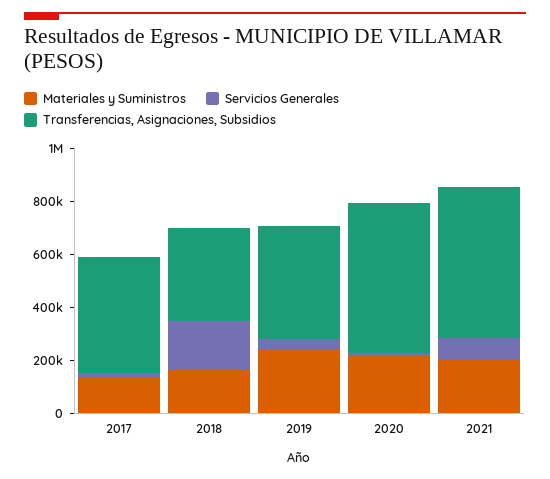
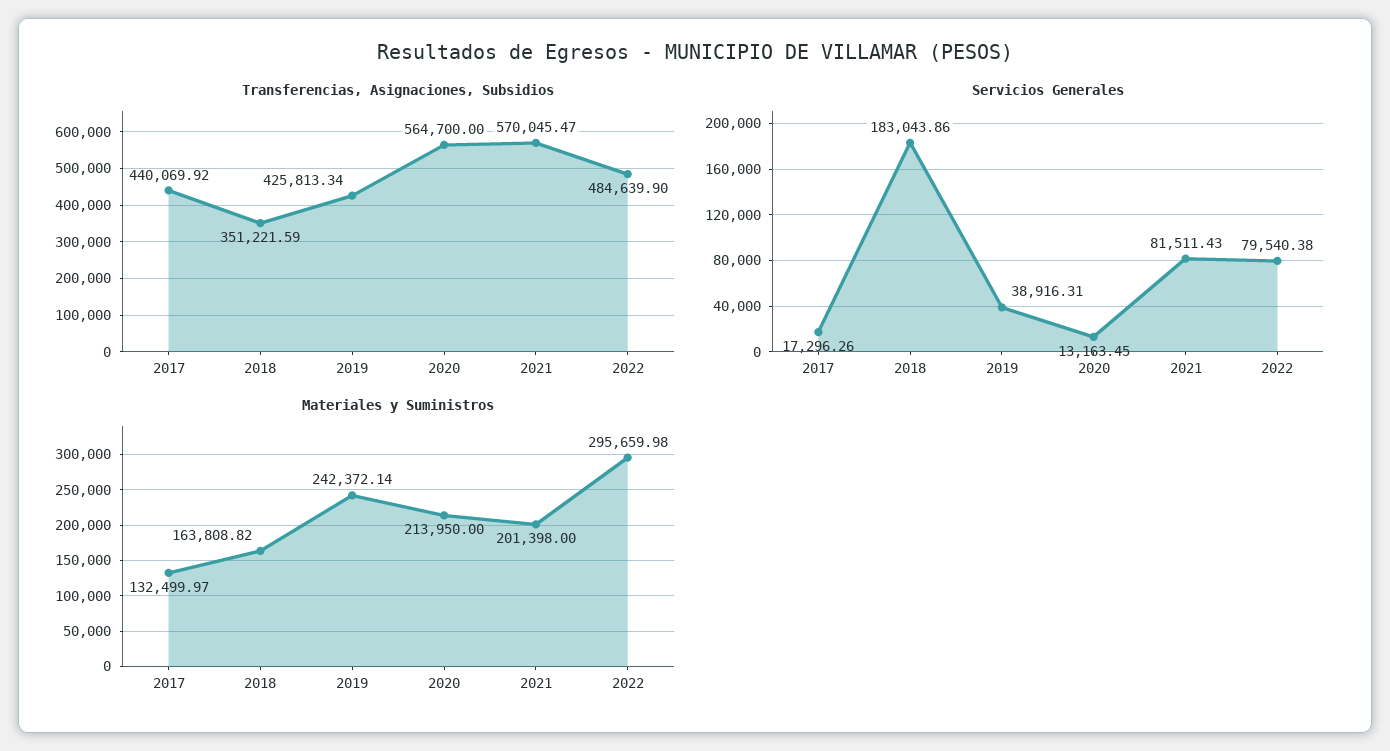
Transferencias, Asignaciones, Subsidios, 2022: none -> 484639.9
Servicios Generales, 2022: none -> 79540.38
Materiales y Suministros, 2022: none -> 295659.98

